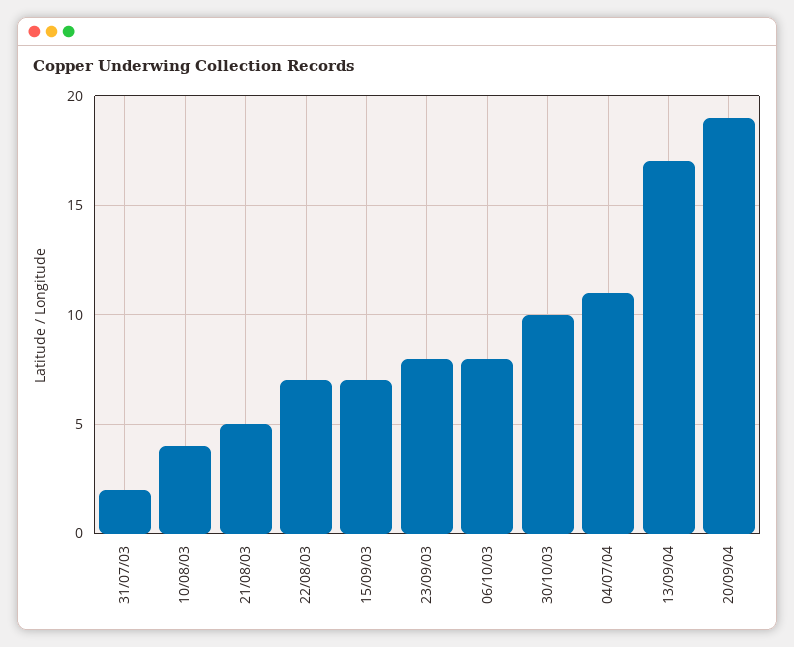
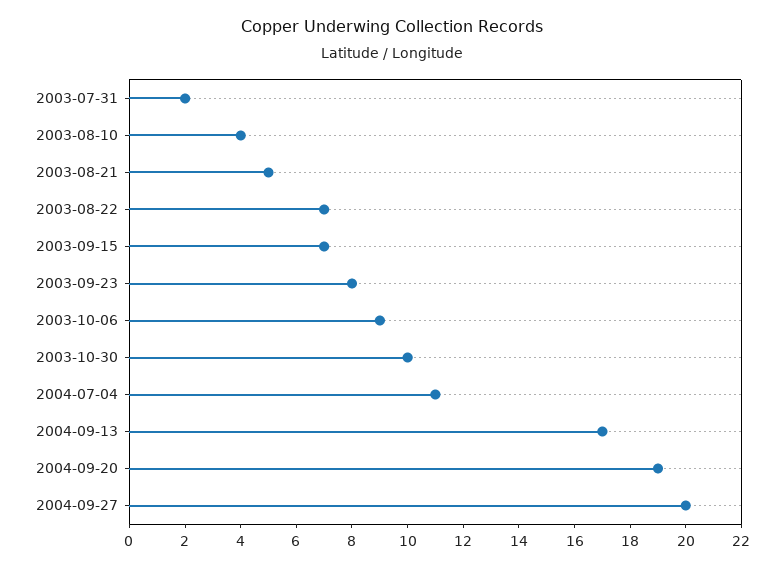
06/10/03: 8 -> 9
2004-09-27: none -> 20

